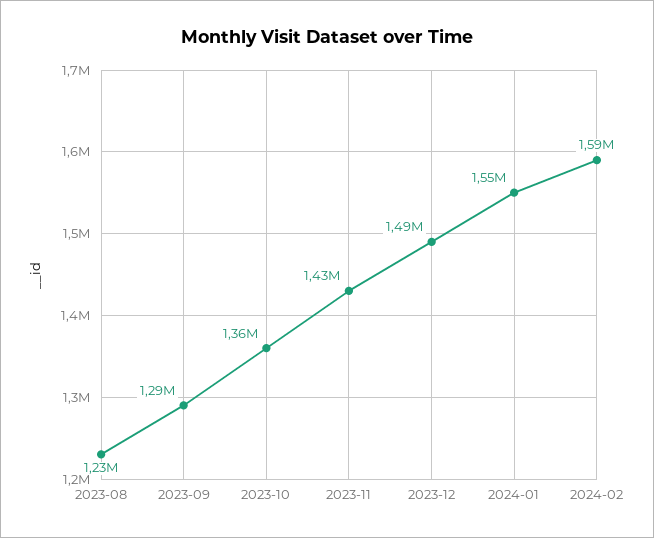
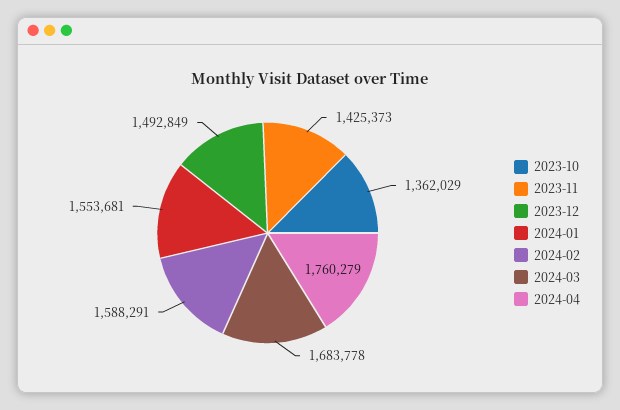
2023-08: 1230000 -> none
2023-09: 1290000 -> none
2024-03: none -> 1683778
2024-04: none -> 1760279

